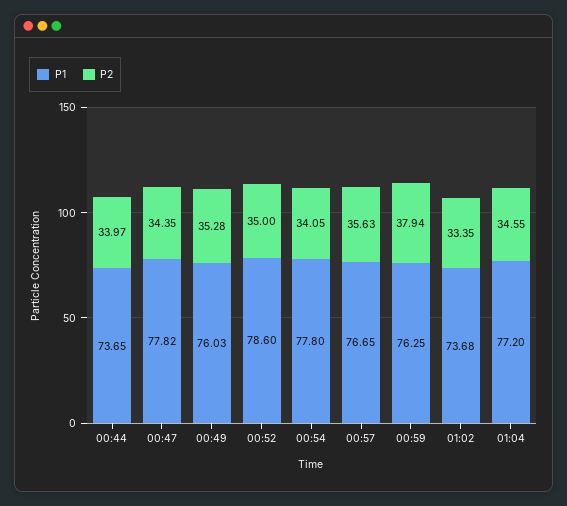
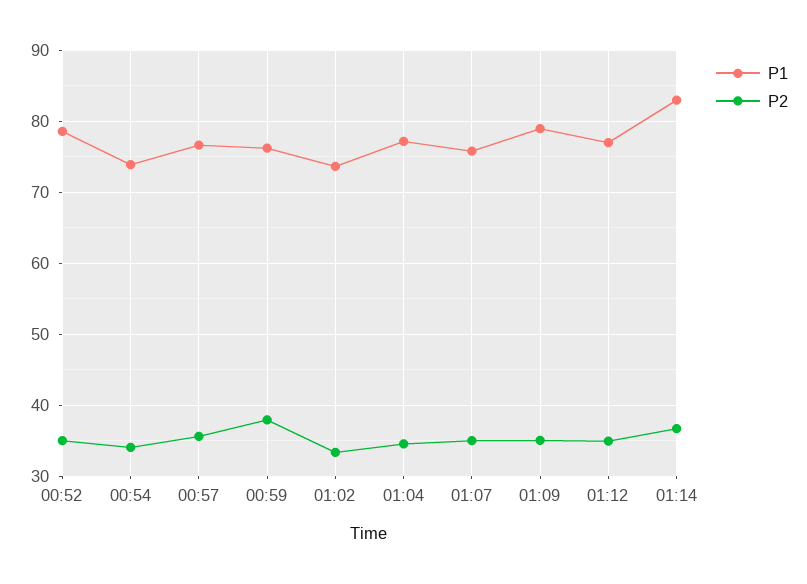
P1, 00:44: 73.65 -> none
P2, 00:44: 33.97 -> none
P1, 00:47: 77.82 -> none
P2, 00:47: 34.35 -> none
P1, 00:49: 76.03 -> none
P2, 00:49: 35.28 -> none
P1, 00:54: 77.8 -> 74
P1, 01:07: none -> 76
P2, 01:07: none -> 35
P1, 01:09: none -> 79
P2, 01:09: none -> 35
P1, 01:12: none -> 77
P2, 01:12: none -> 35
P1, 01:14: none -> 83
P2, 01:14: none -> 37

